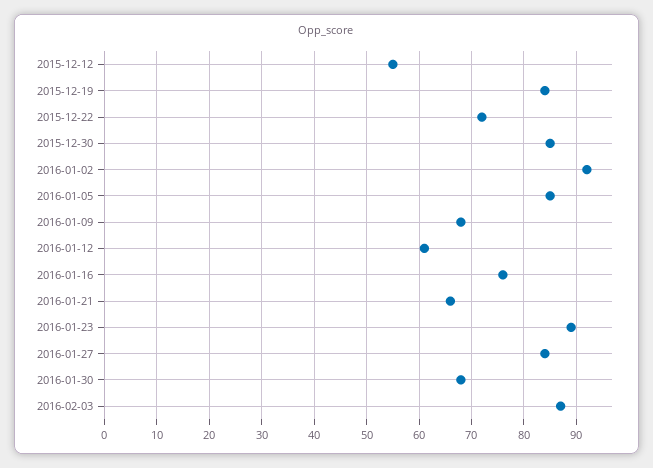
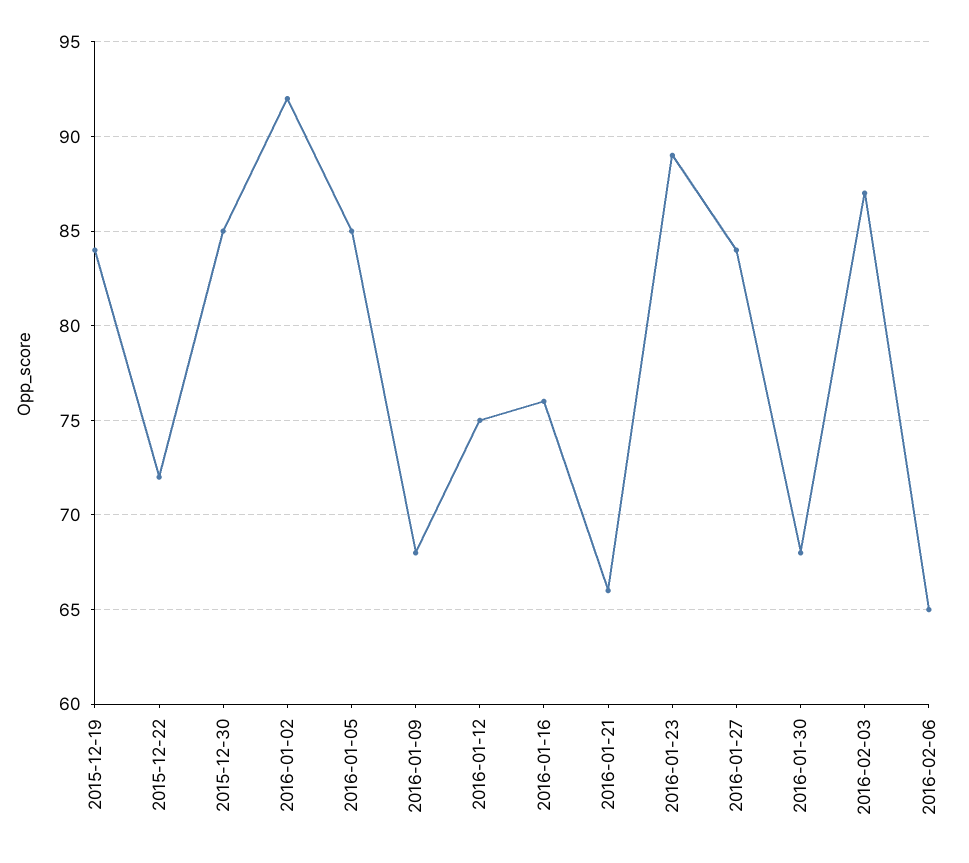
2015-12-12: 55 -> none
2016-01-12: 60 -> 75
2016-02-06: none -> 65

